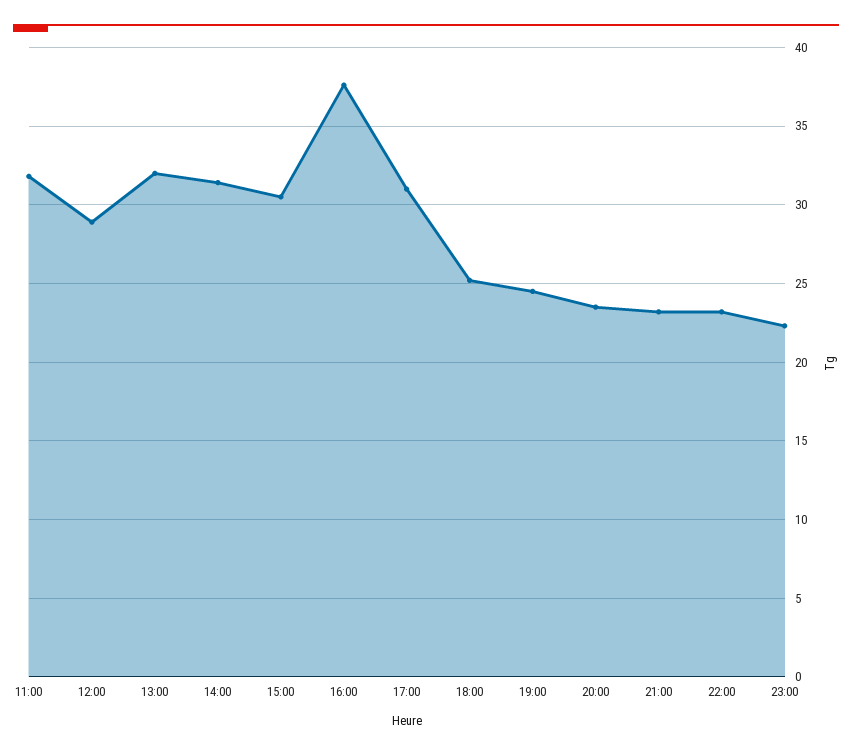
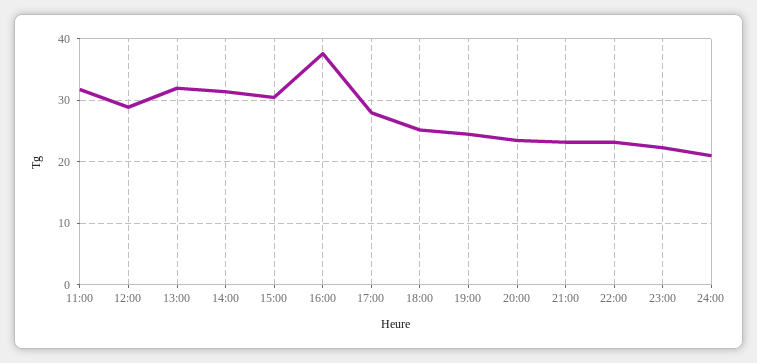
17:00: 31 -> 28
24:00: none -> 21

